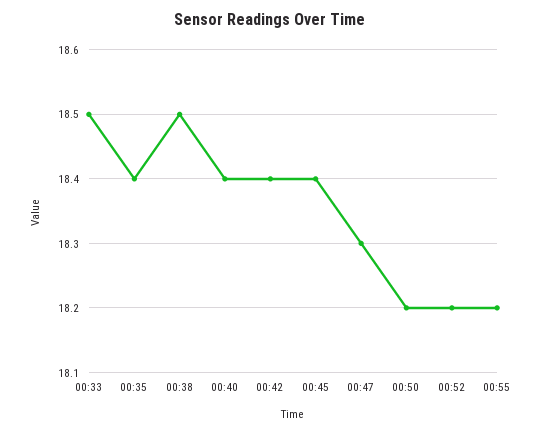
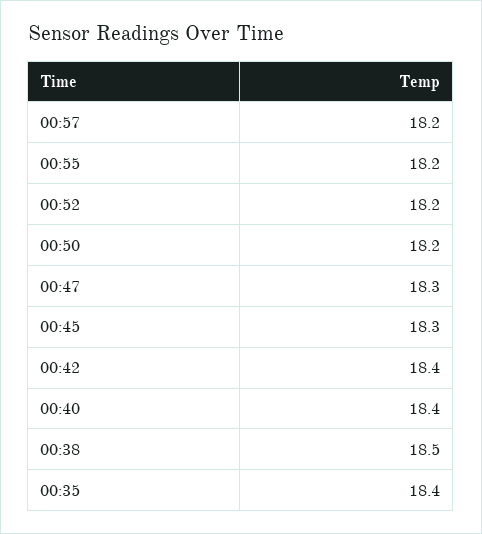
00:33: 18.5 -> none
00:45: 18.4 -> 18.3
00:57: none -> 18.2

